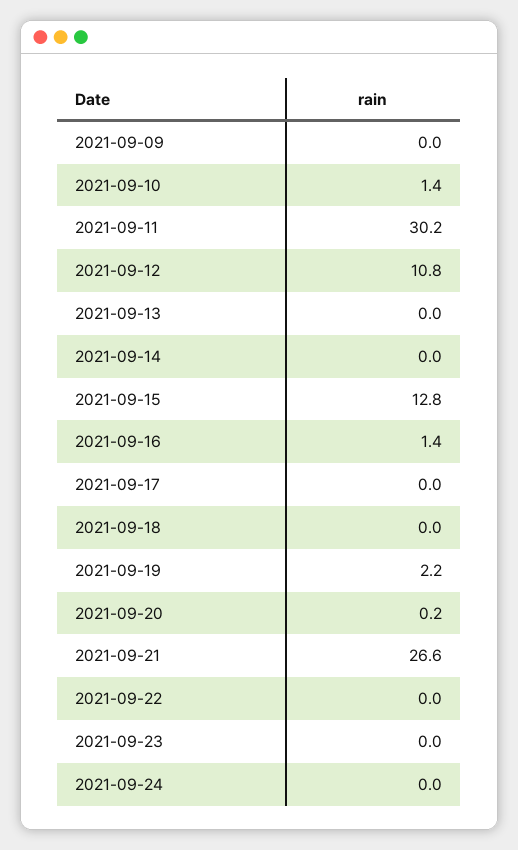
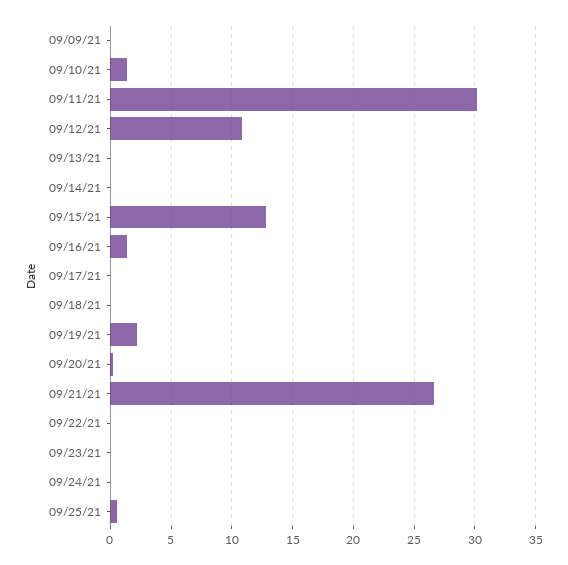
09/25/21: none -> 0.5

